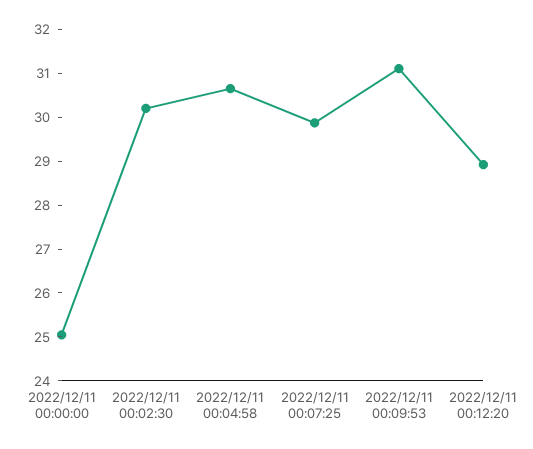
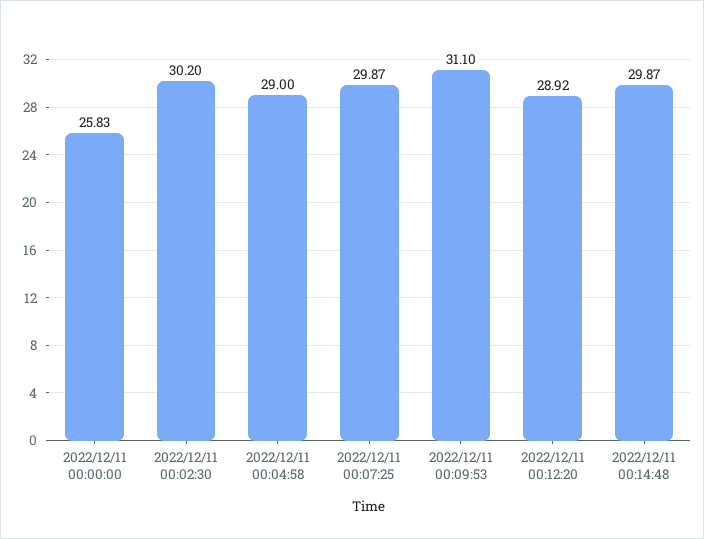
2022/12/11 00:00:00: 25 -> 25.83
2022/12/11 00:04:58: 30.6 -> 29
2022/12/11 00:14:48: none -> 29.87

